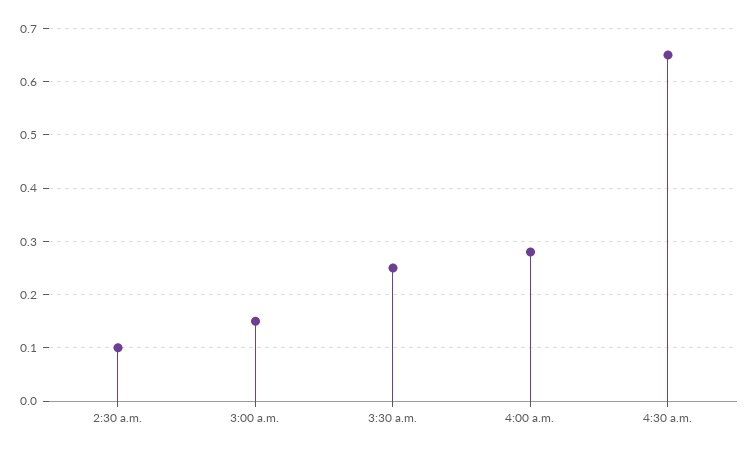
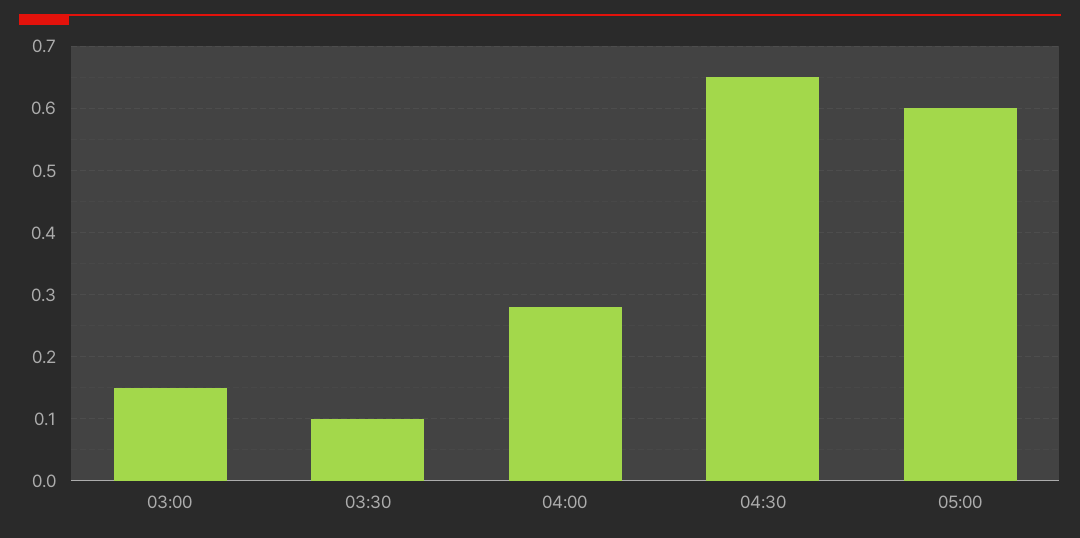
2:30 a.m.: 0.1 -> none
3:30 a.m.: 0.25 -> 0.1
05:00: none -> 0.6

